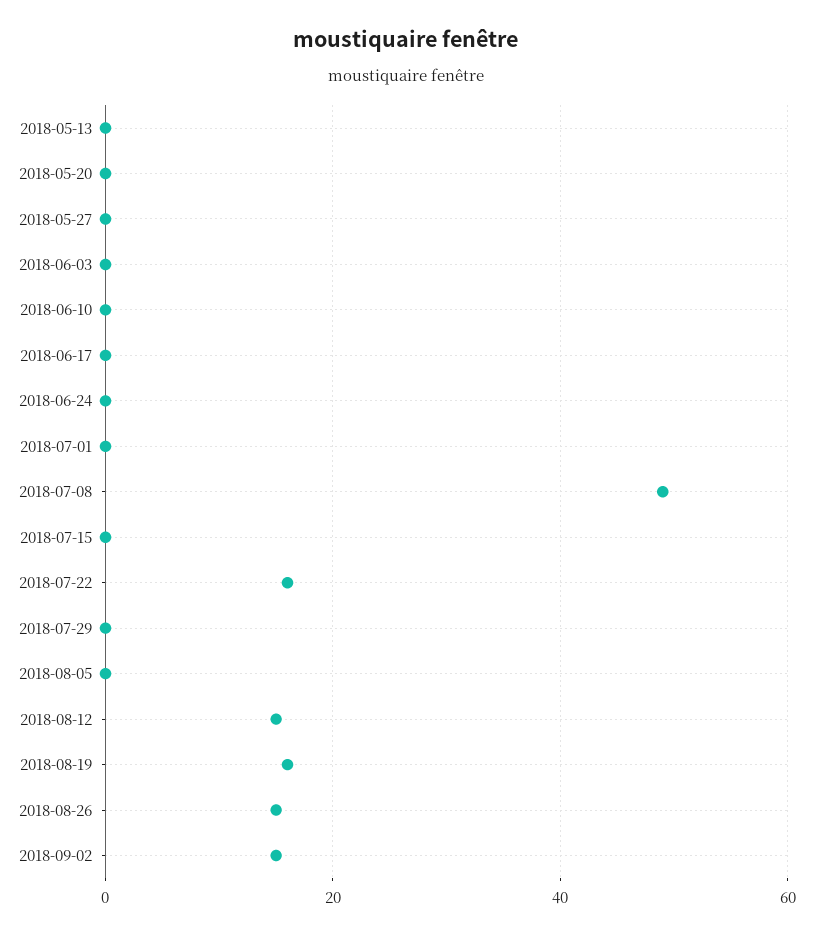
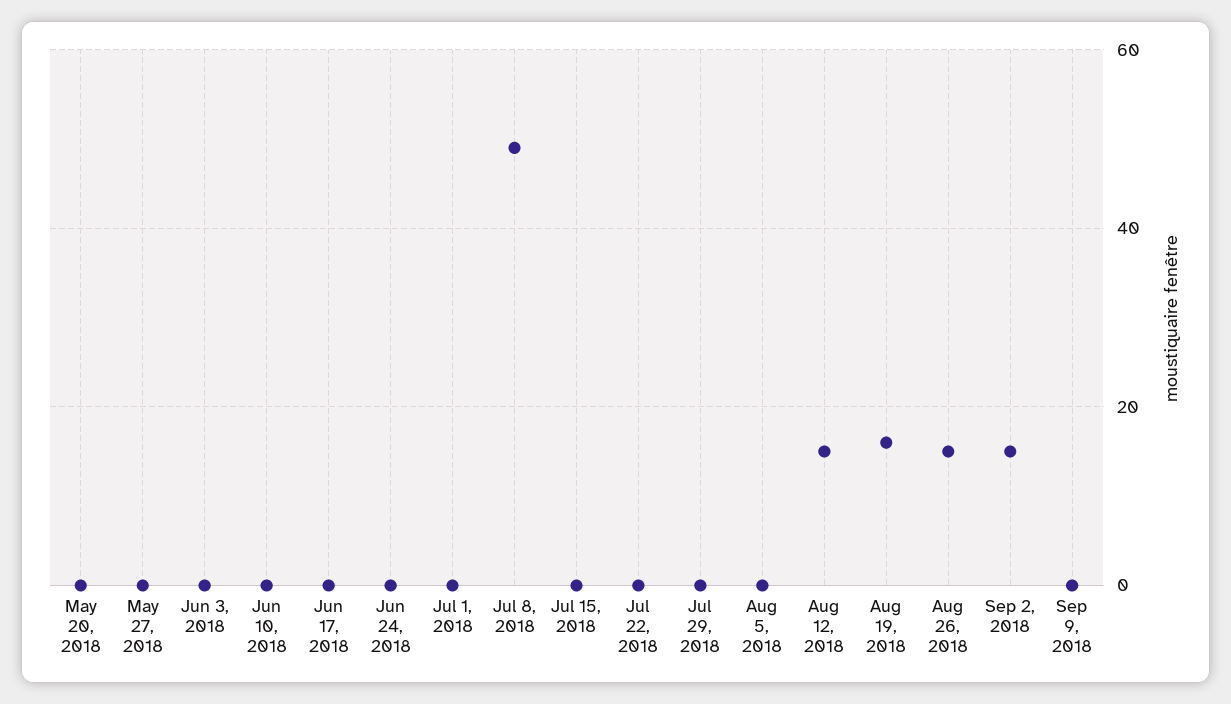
2018-05-13: 0 -> none
2018-07-22: 15 -> 0
Sep 9, 2018: none -> 0

